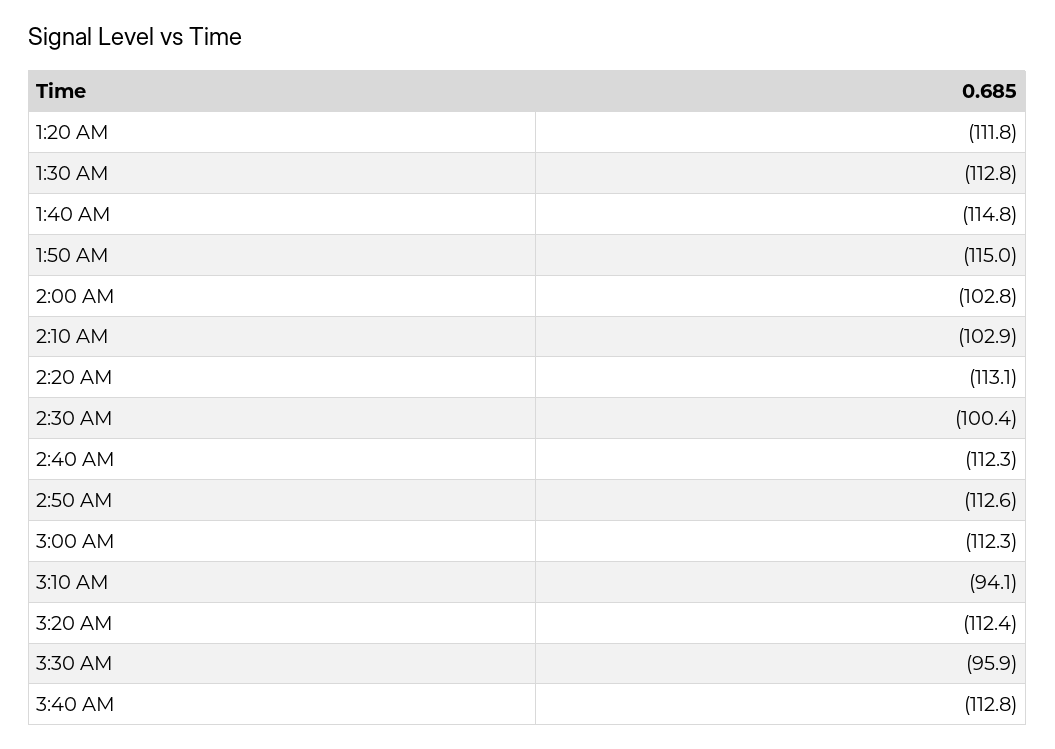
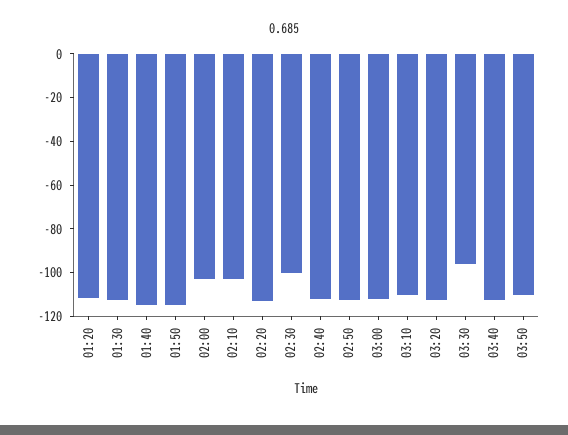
3:10 AM: -94.1 -> -110
03:50: none -> -110

